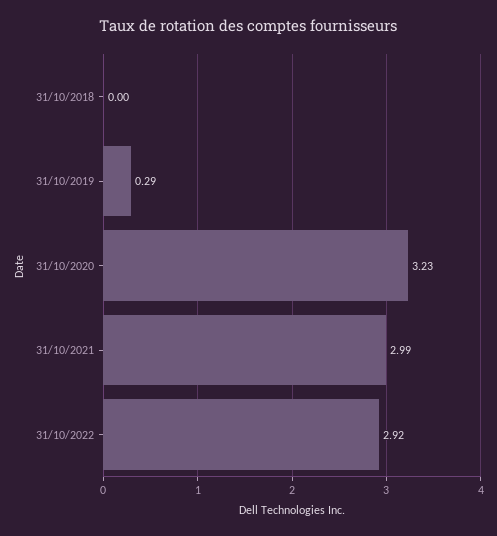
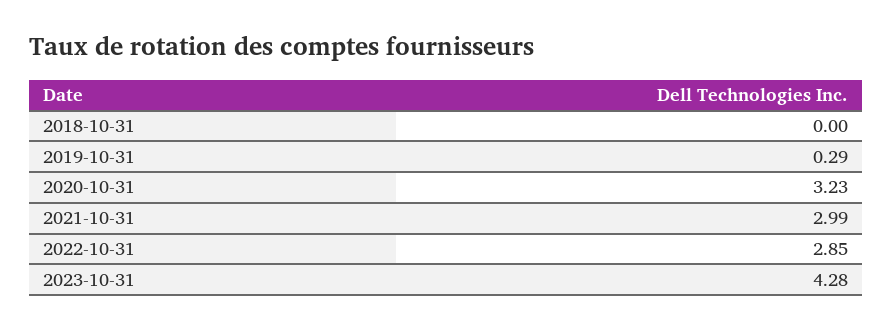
31/10/2022: 2.92 -> 2.85
2023-10-31: none -> 4.28

